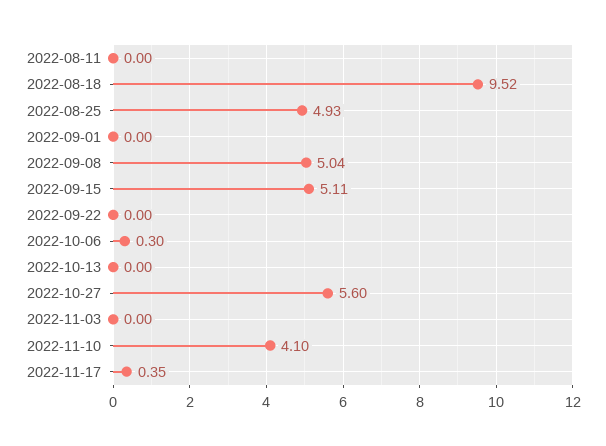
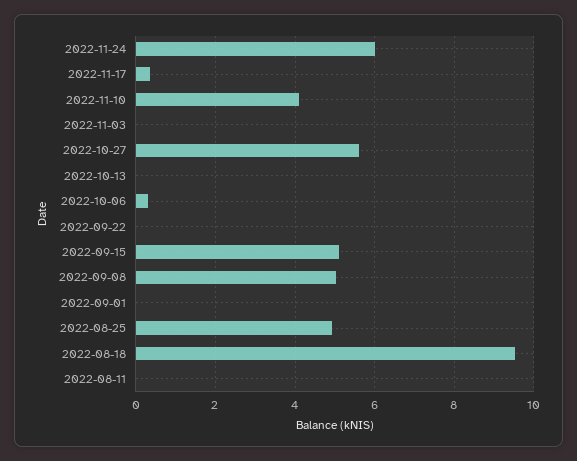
2022-11-24: none -> 6

